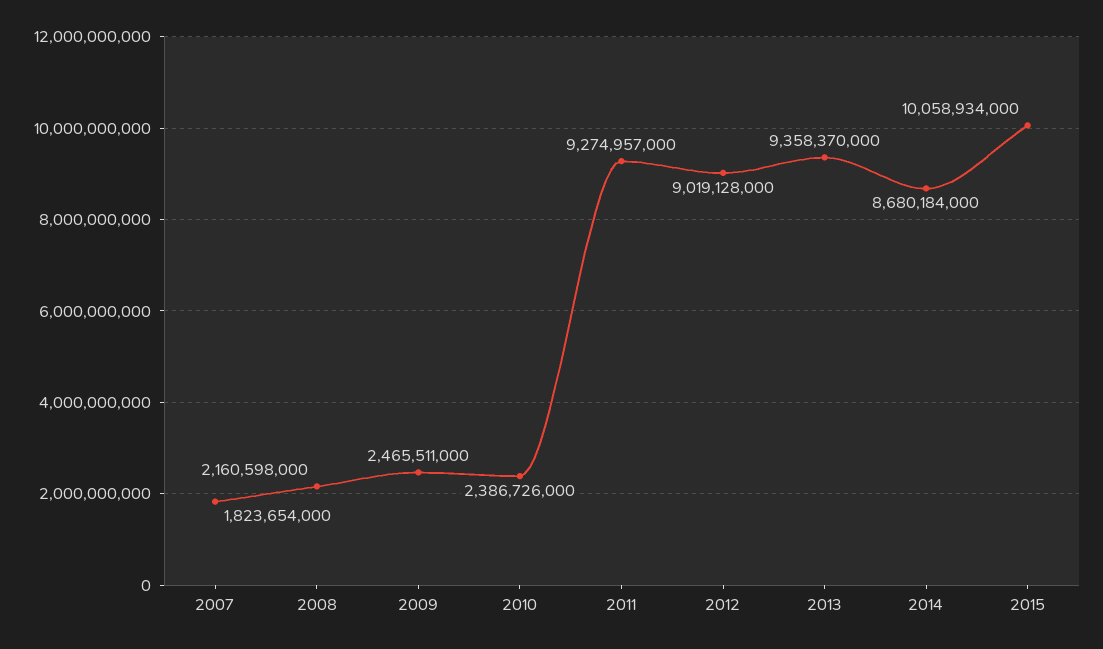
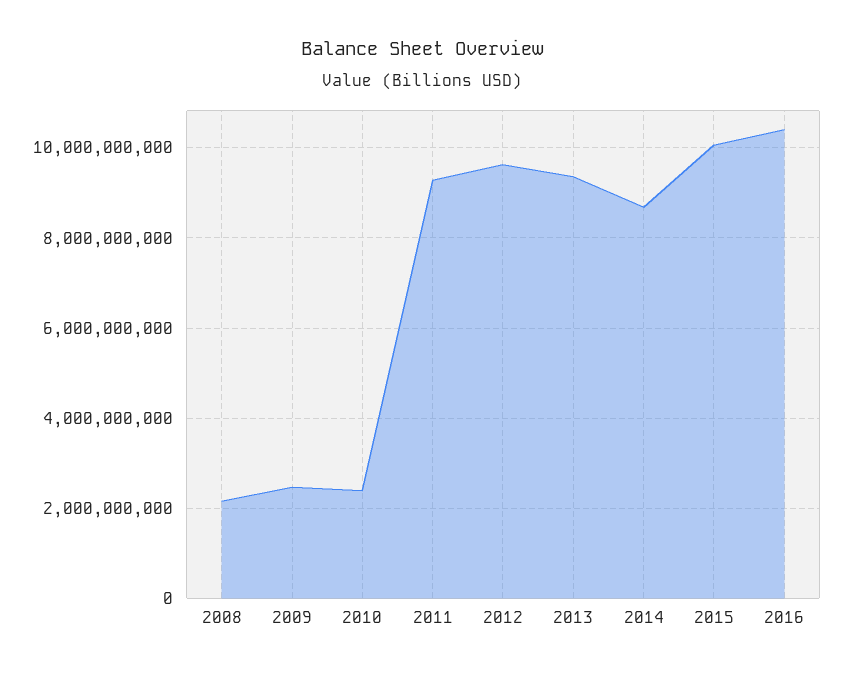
2007: 1823654000 -> none
2012: 9019128000 -> 9600000000
2016: none -> 10400000000

